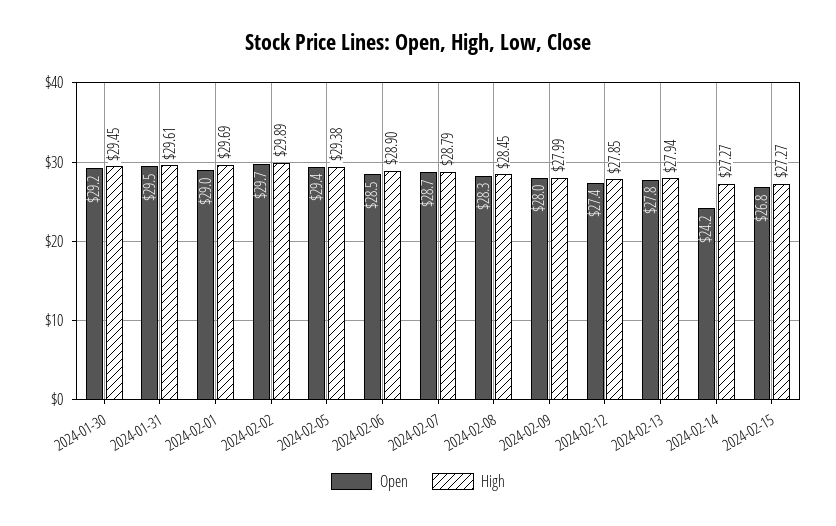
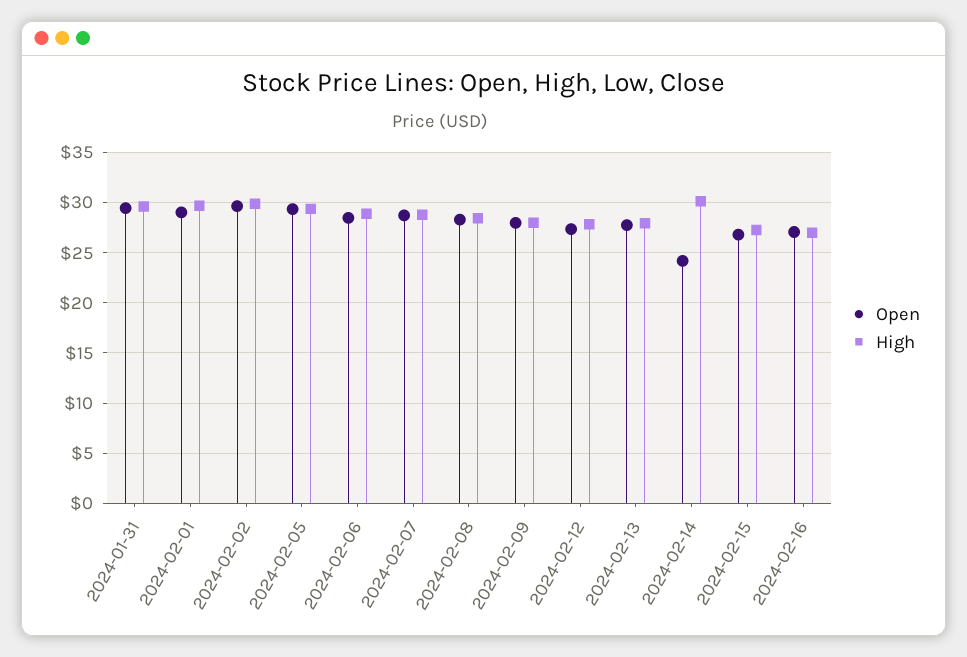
Open, 2024-01-30: 29.2 -> none
High, 2024-01-30: 29.45 -> none
High, 2024-02-14: 27.27 -> 30
Open, 2024-02-16: none -> 27
High, 2024-02-16: none -> 27

